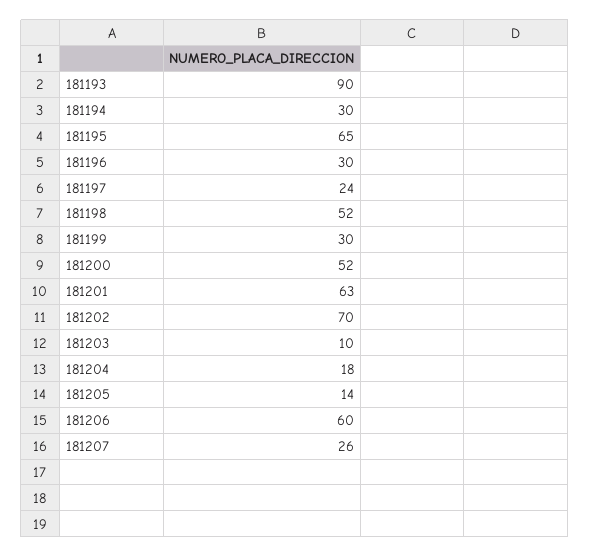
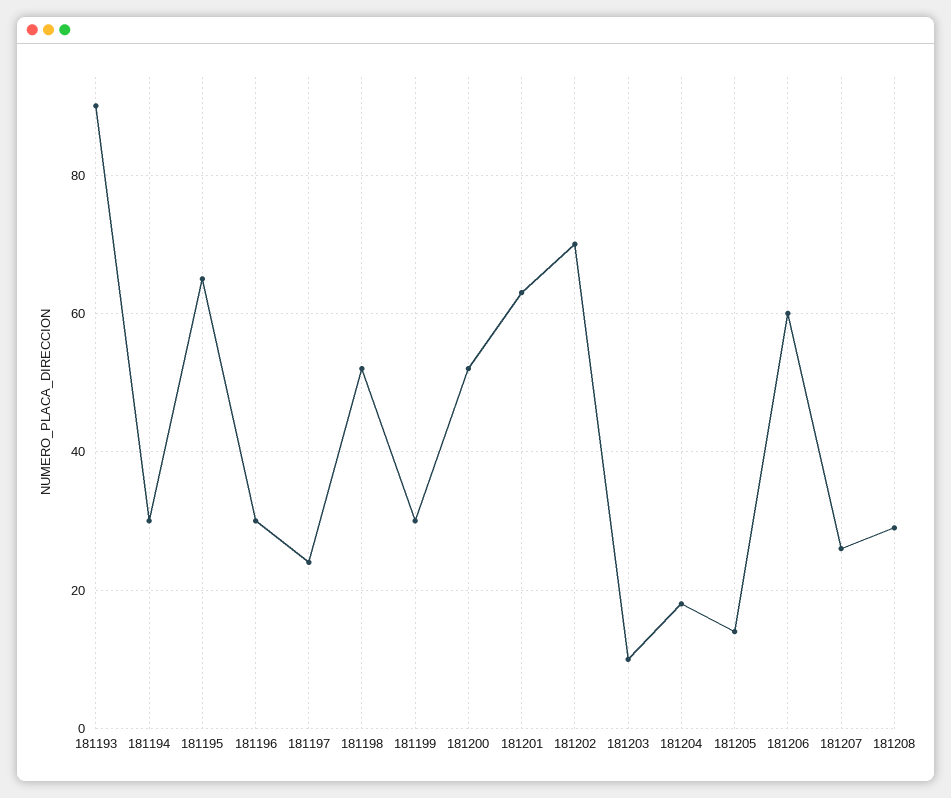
181208: none -> 30

